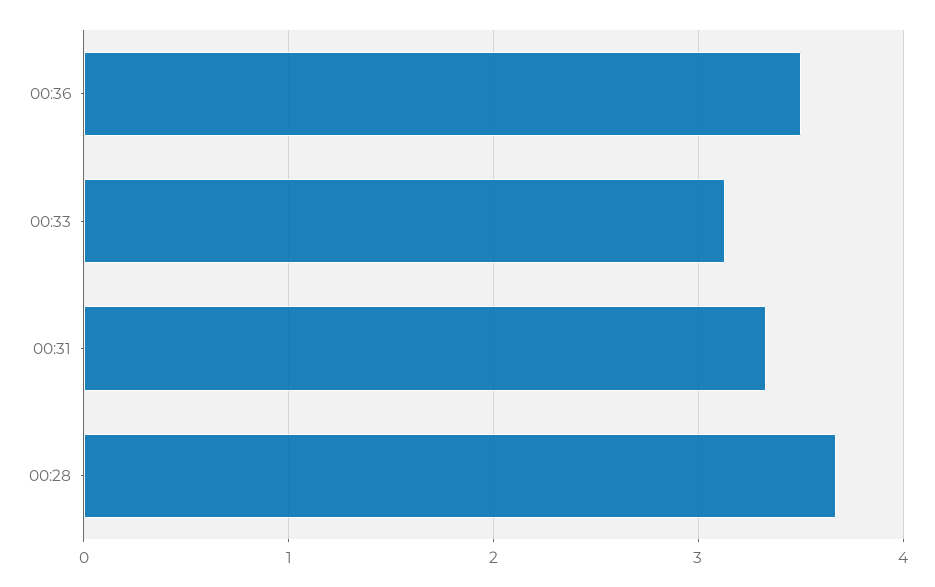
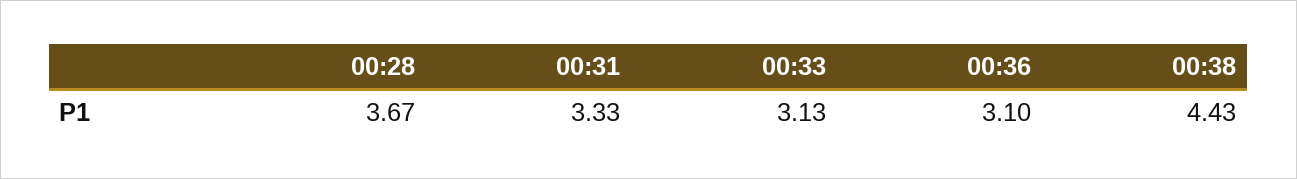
00:36: 3.5 -> 3.1
00:38: none -> 4.43

